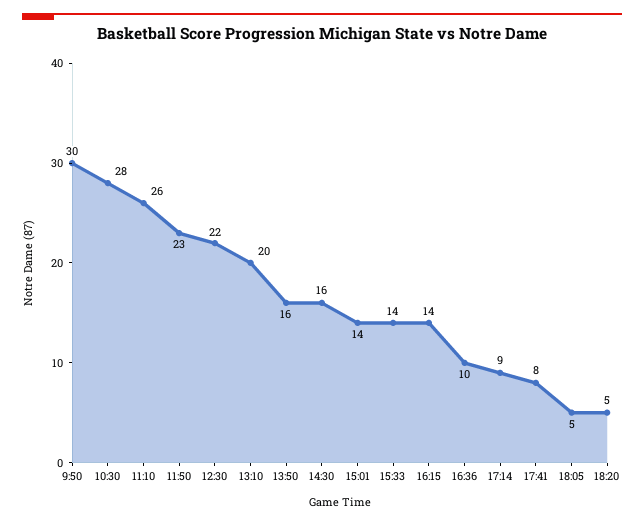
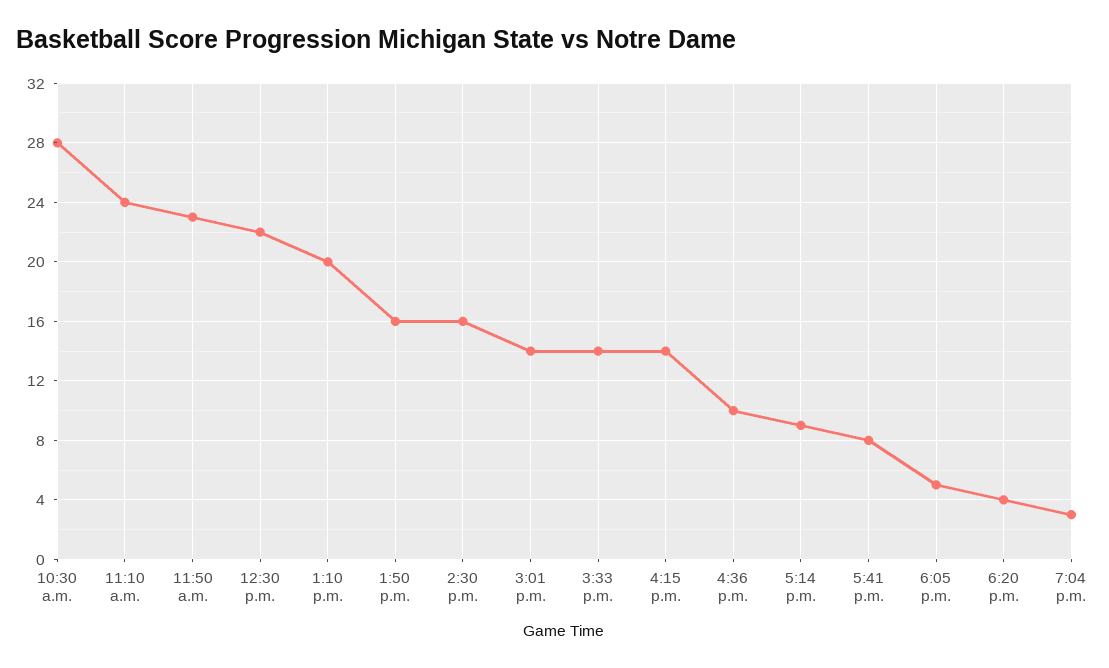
9:50: 30 -> none
11:10: 26 -> 24
18:20: 5 -> 4
7:04 p.m.: none -> 3

